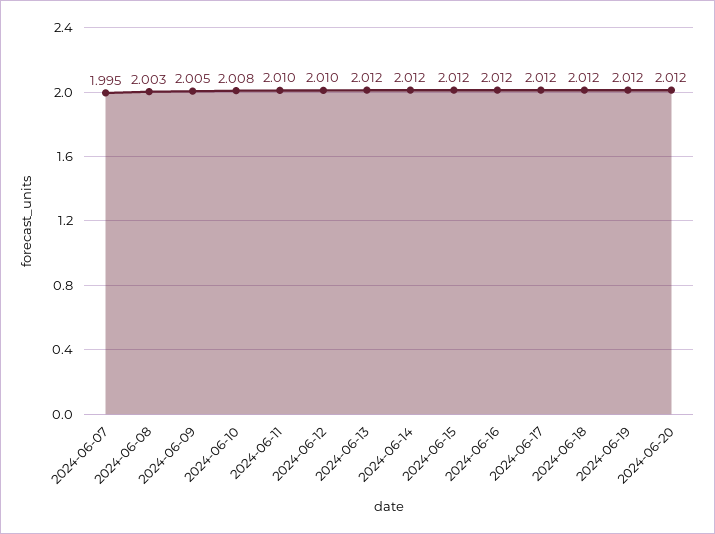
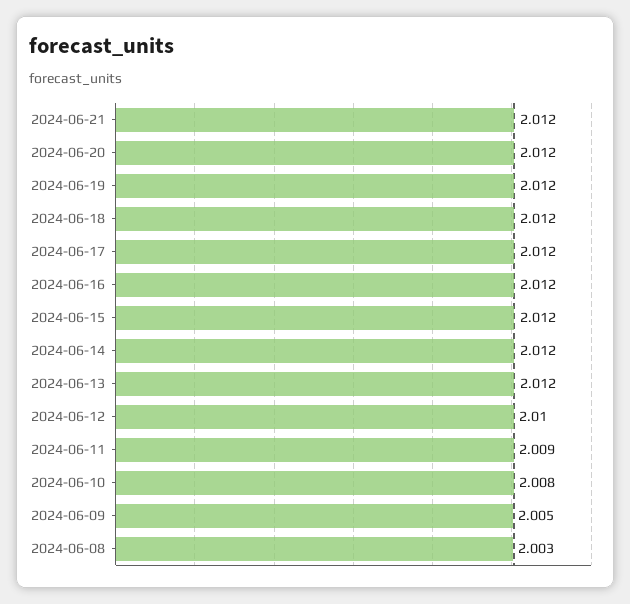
2024-06-07: 1.995 -> none
2024-06-11: 2.01 -> 2.009
2024-06-21: none -> 2.012

